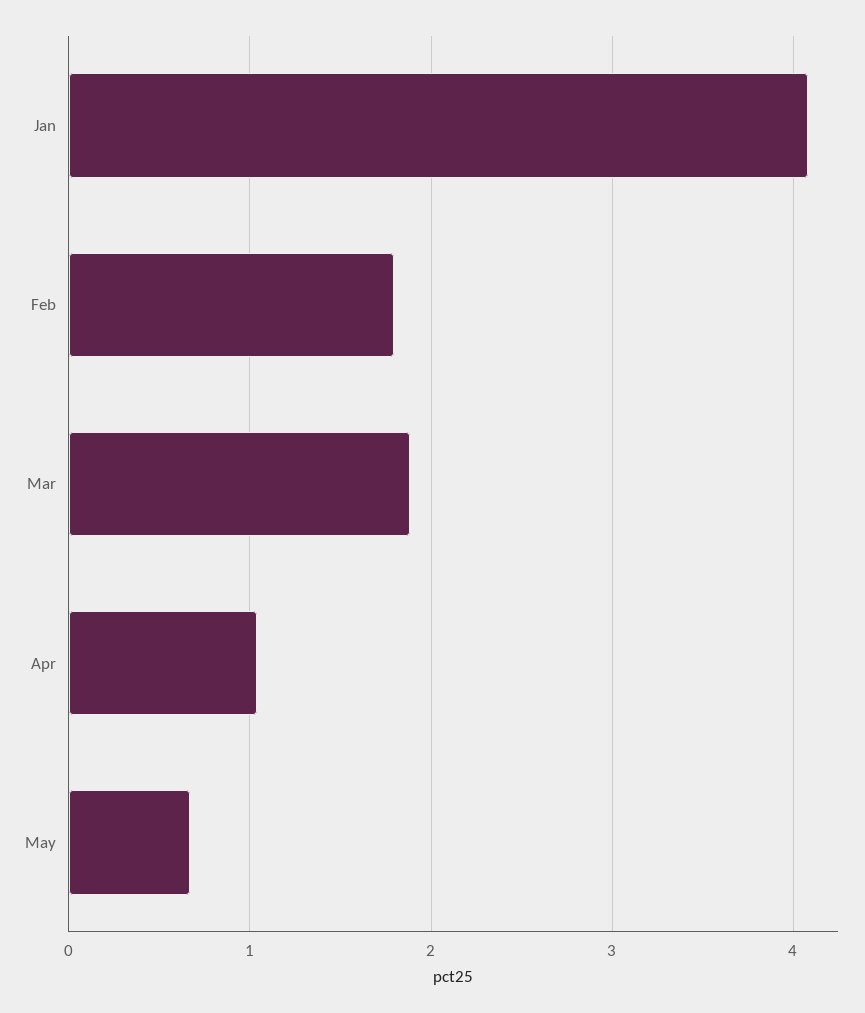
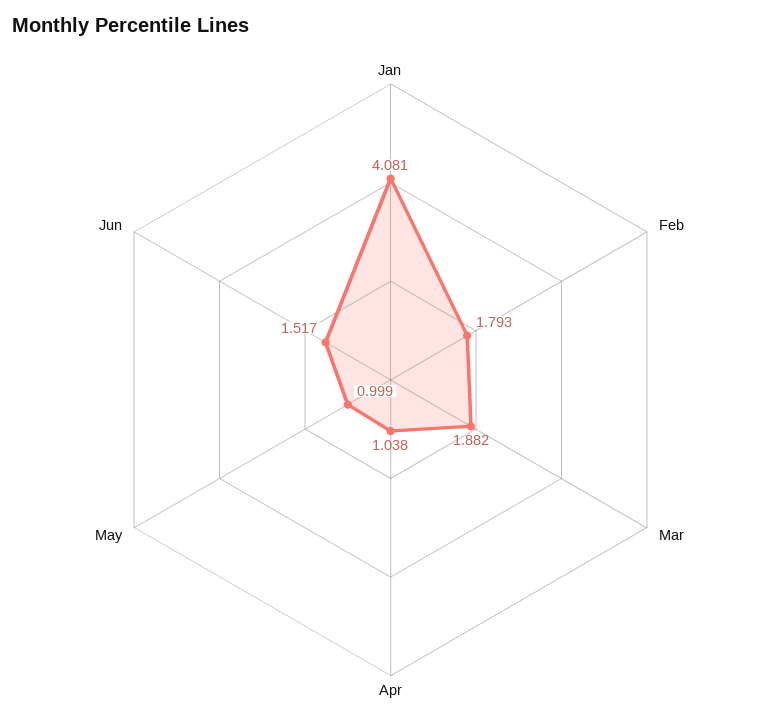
May: 0.7 -> 0.999
Jun: none -> 1.517

